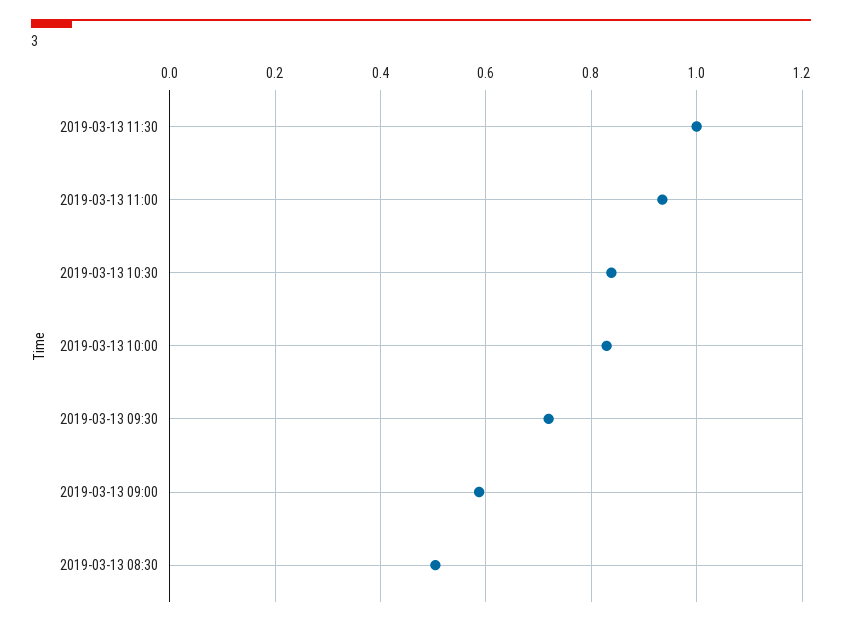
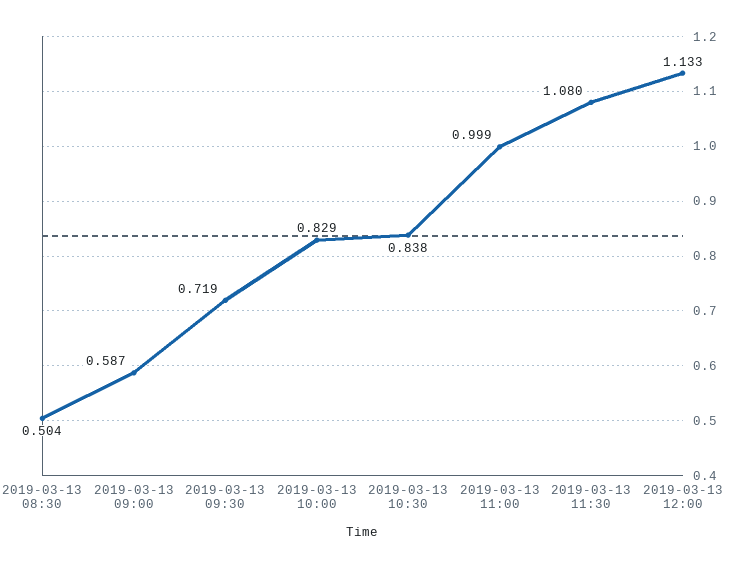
2019-03-13 11:30: 1 -> 1.08
2019-03-13 11:00: 0.94 -> 0.999
2019-03-13 12:00: none -> 1.133

